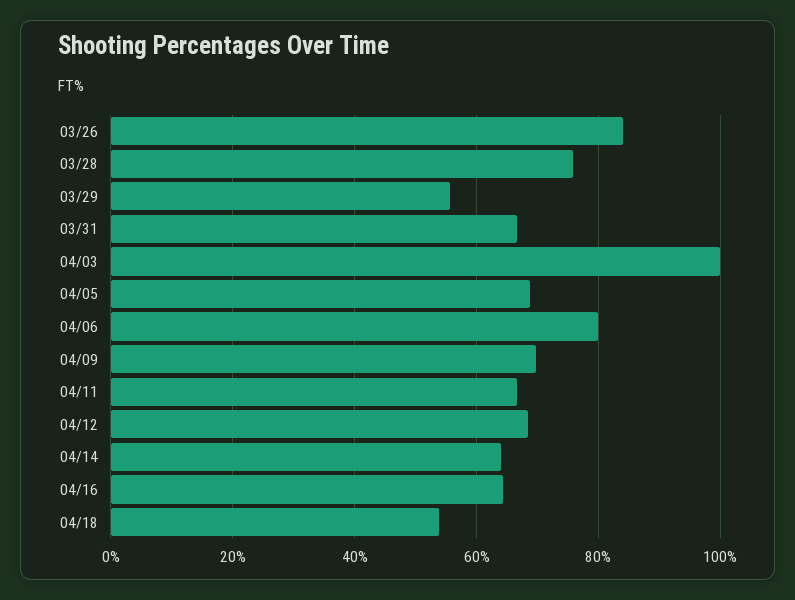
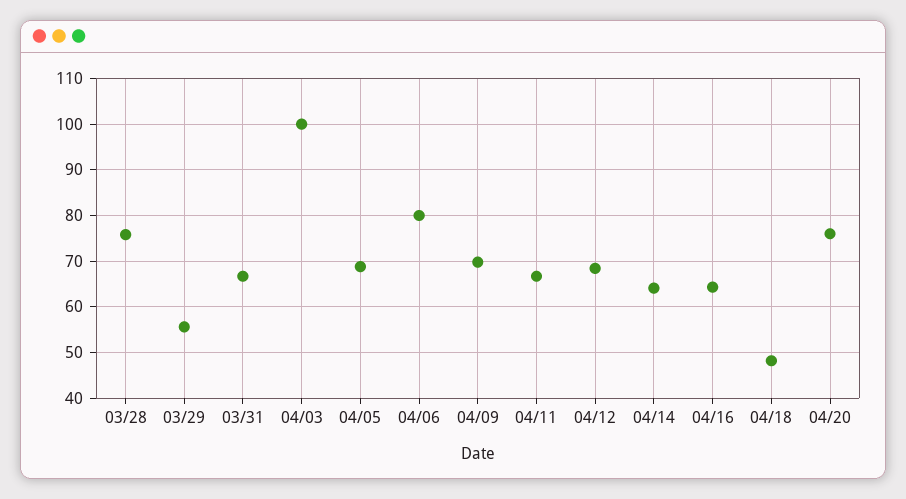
03/26: 84 -> none
04/18: 54 -> 48
04/20: none -> 76

